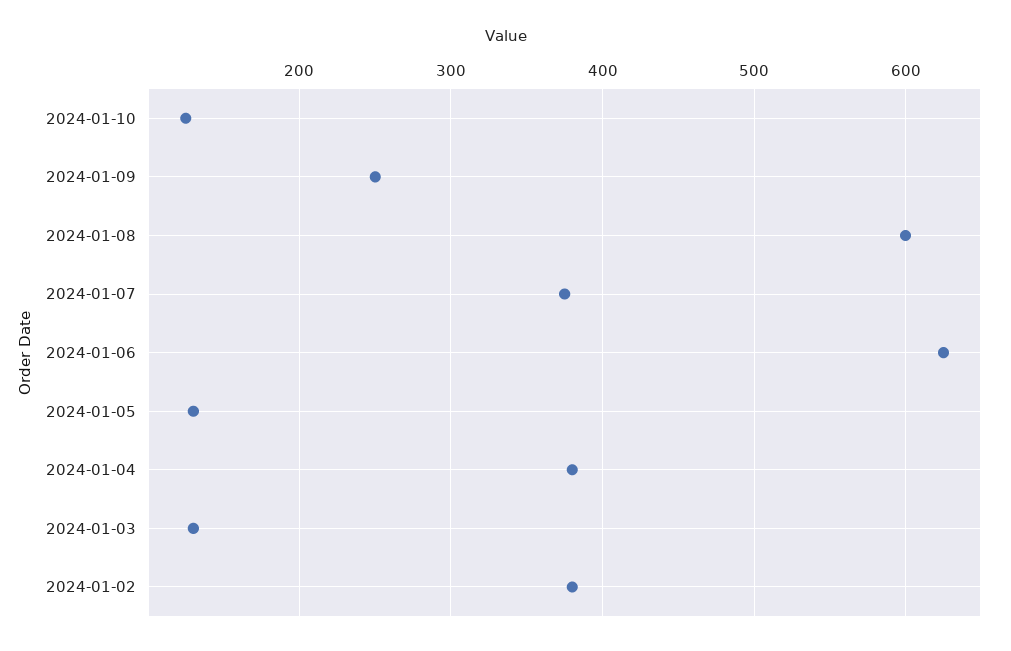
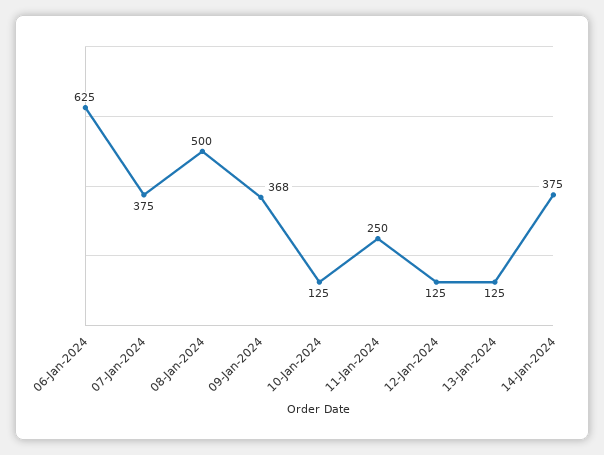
2024-01-09: 250 -> 368
2024-01-08: 600 -> 500
2024-01-05: 130 -> none
2024-01-04: 380 -> none
2024-01-03: 130 -> none
2024-01-02: 380 -> none
11-Jan-2024: none -> 250
12-Jan-2024: none -> 125
13-Jan-2024: none -> 125
14-Jan-2024: none -> 375

